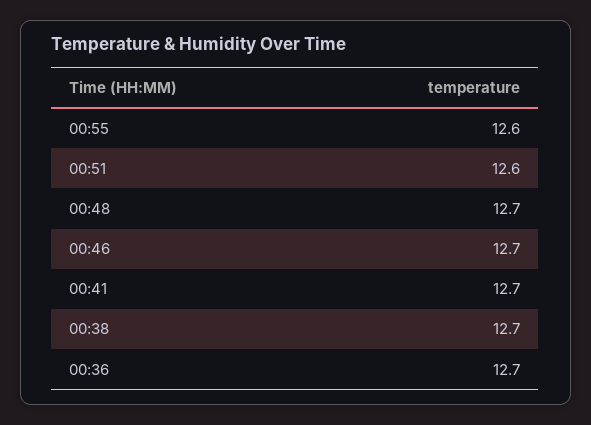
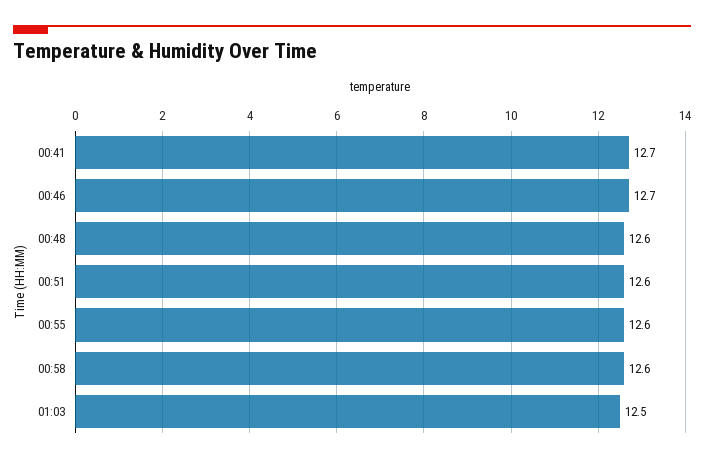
00:48: 12.7 -> 12.6
00:38: 12.7 -> none
00:36: 12.7 -> none
00:58: none -> 12.6
01:03: none -> 12.5

